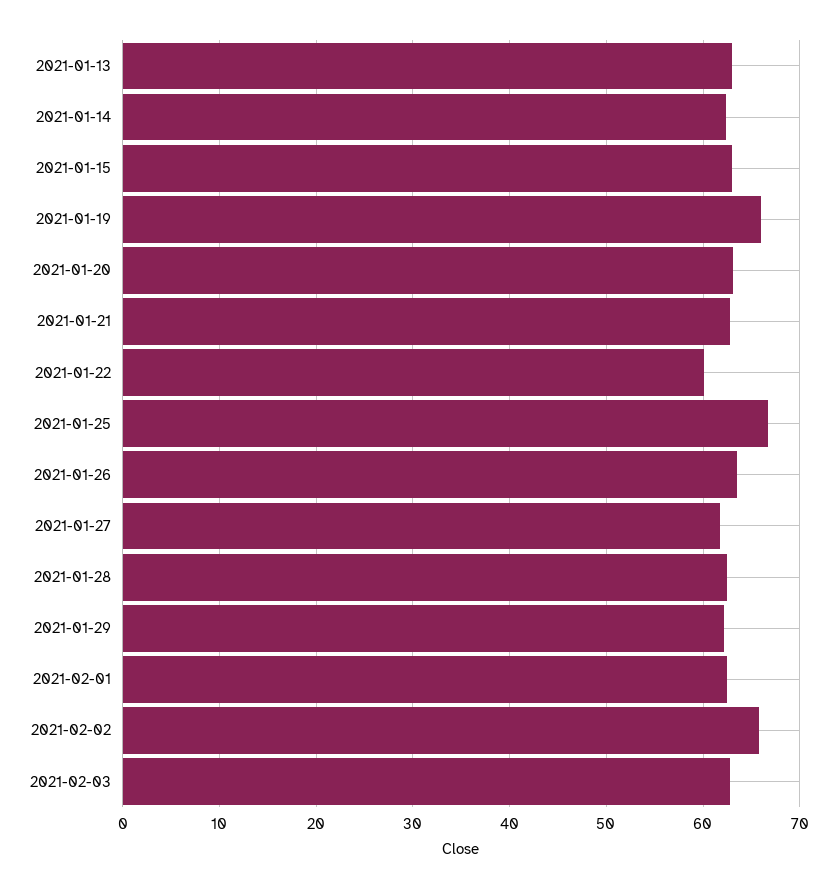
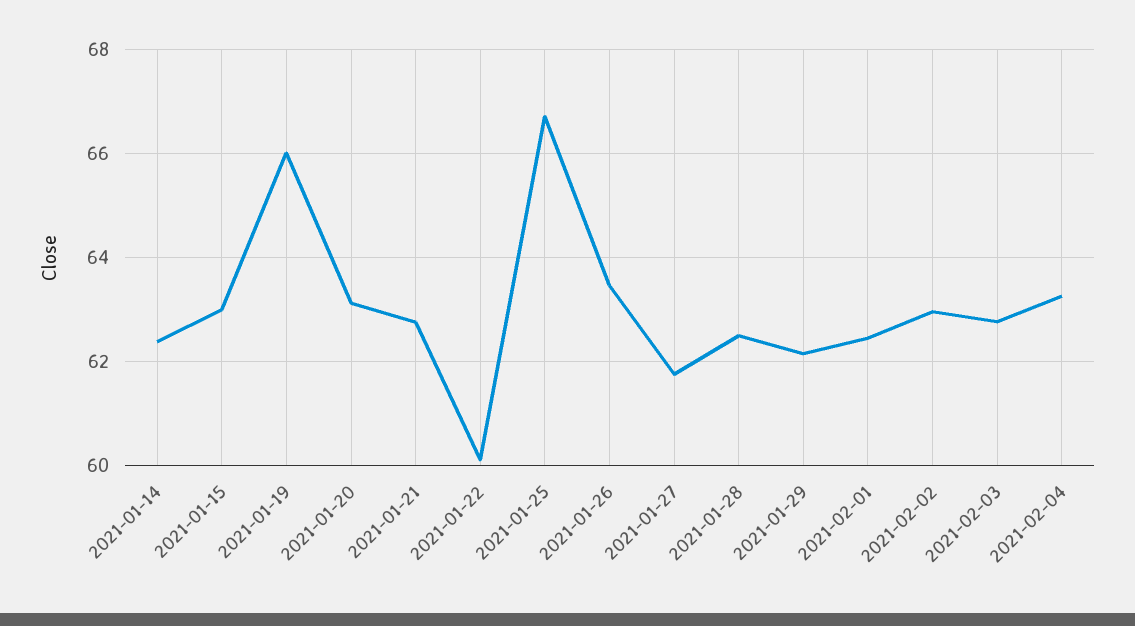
2021-01-13: 63 -> none
2021-02-02: 66 -> 63
2021-02-04: none -> 63.2

